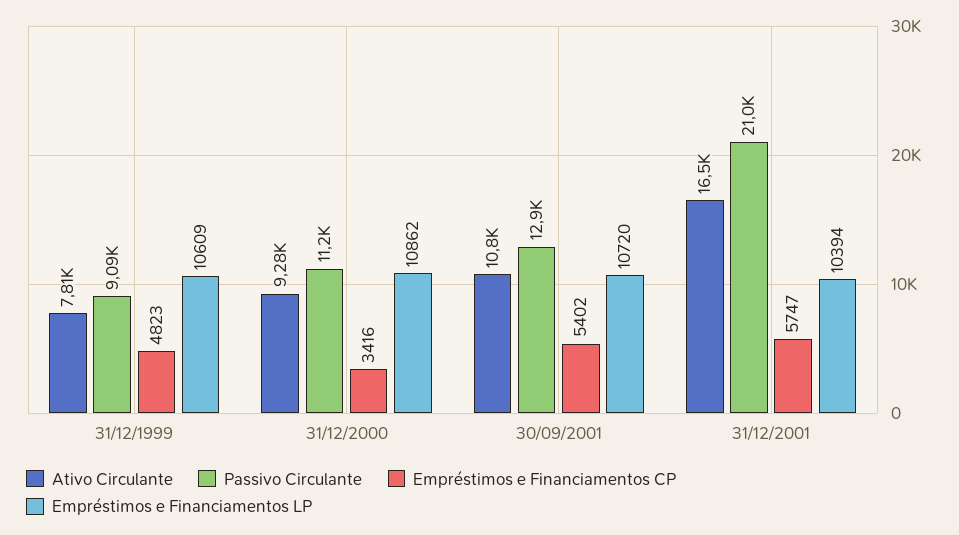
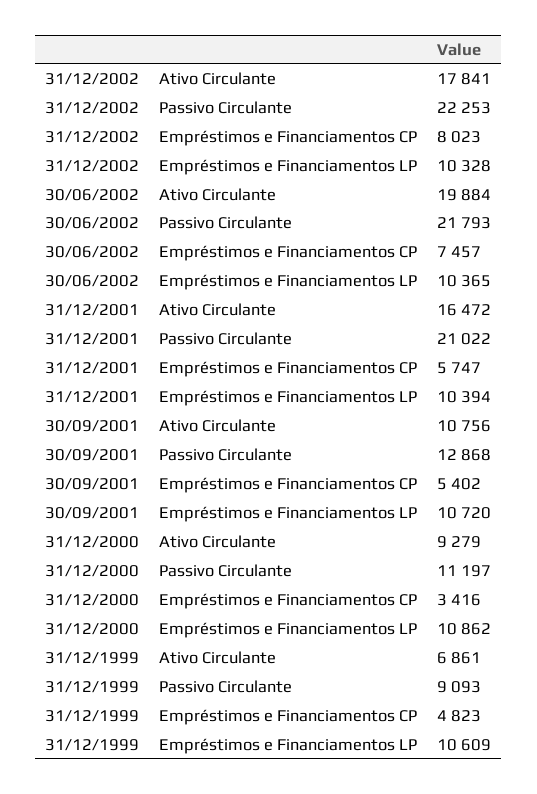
Ativo Circulante, 31/12/1999: 7810 -> 6861
Ativo Circulante, 31/12/2002: none -> 17841
Passivo Circulante, 31/12/2002: none -> 22253
Empréstimos e Financiamentos CP, 31/12/2002: none -> 8023
Empréstimos e Financiamentos LP, 31/12/2002: none -> 10328
Ativo Circulante, 30/06/2002: none -> 19884
Passivo Circulante, 30/06/2002: none -> 21793
Empréstimos e Financiamentos CP, 30/06/2002: none -> 7457
Empréstimos e Financiamentos LP, 30/06/2002: none -> 10365

